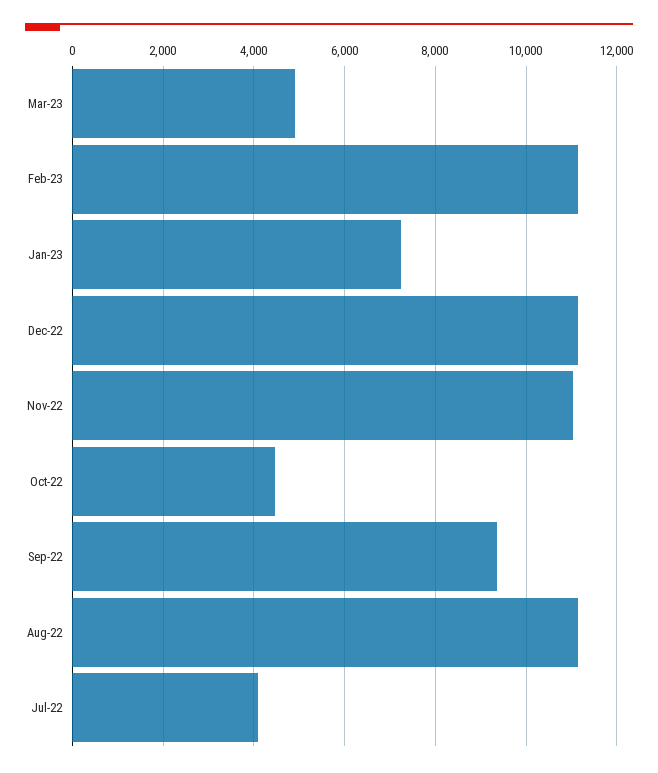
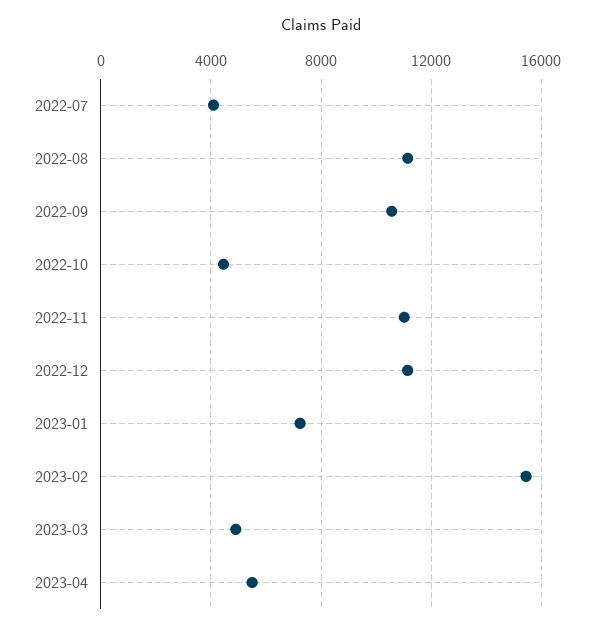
Feb-23: 11200 -> 15500
Sep-22: 9400 -> 10500
2023-04: none -> 5500

